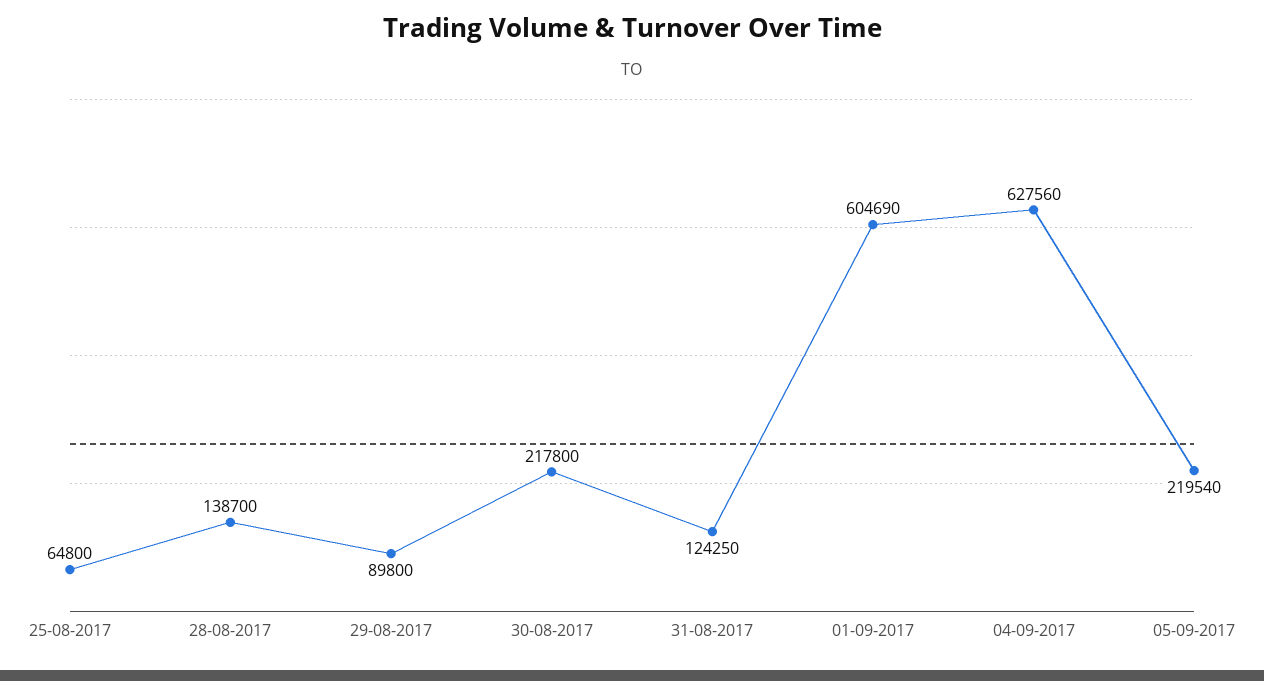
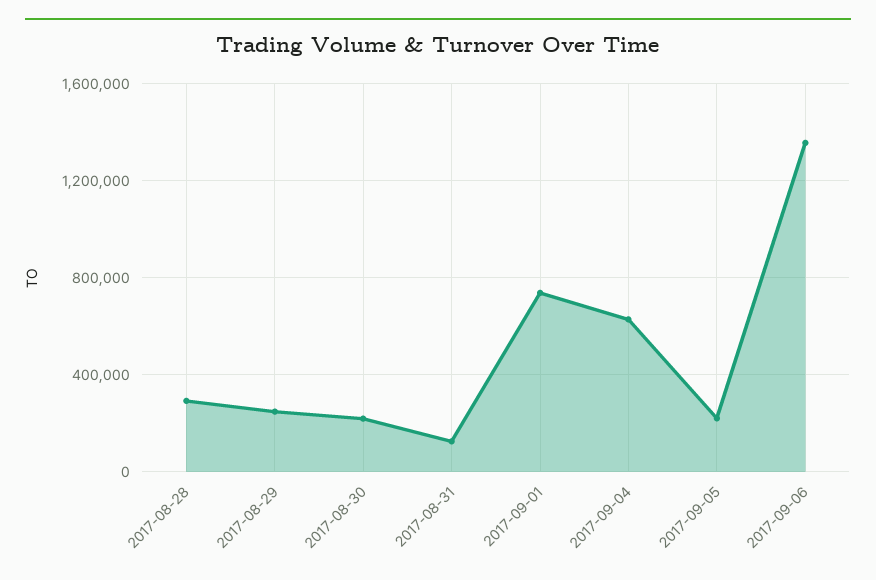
25-08-2017: 64800 -> none
28-08-2017: 138700 -> 300000
29-08-2017: 89800 -> 250000
01-09-2017: 604690 -> 750000
2017-09-06: none -> 1350000

